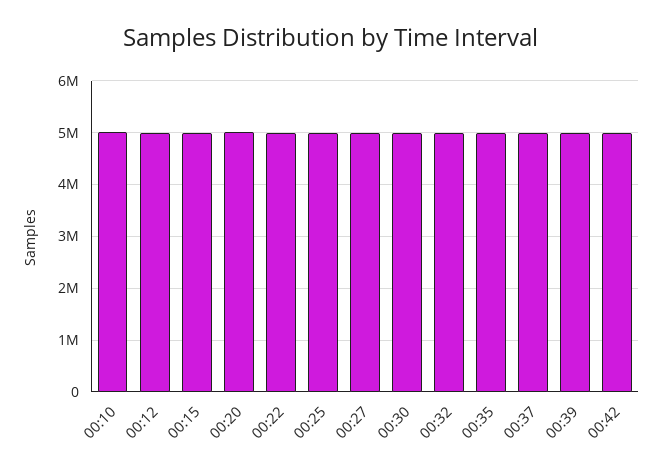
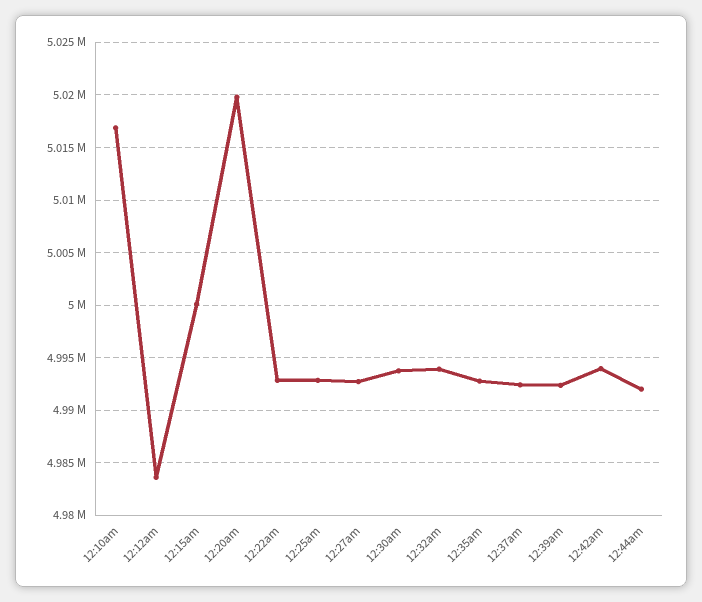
12:44am: none -> 4992000

